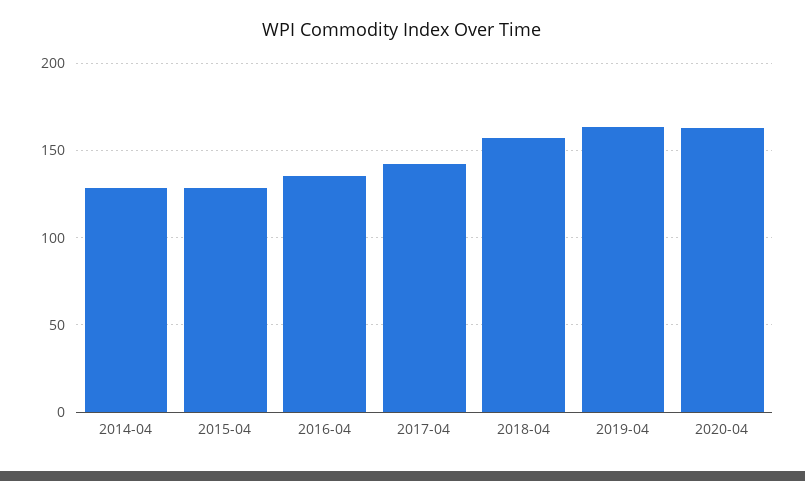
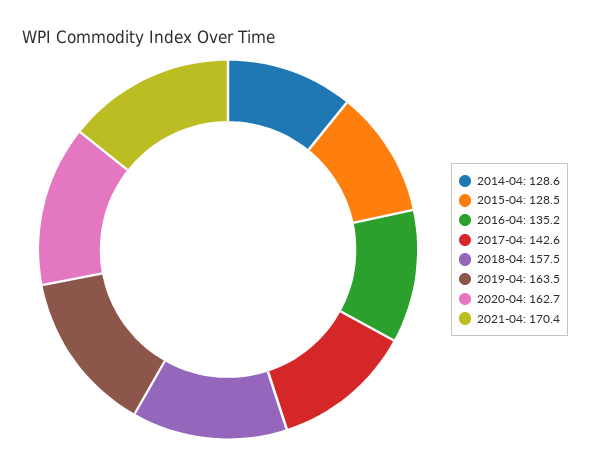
2021-04: none -> 170.4

